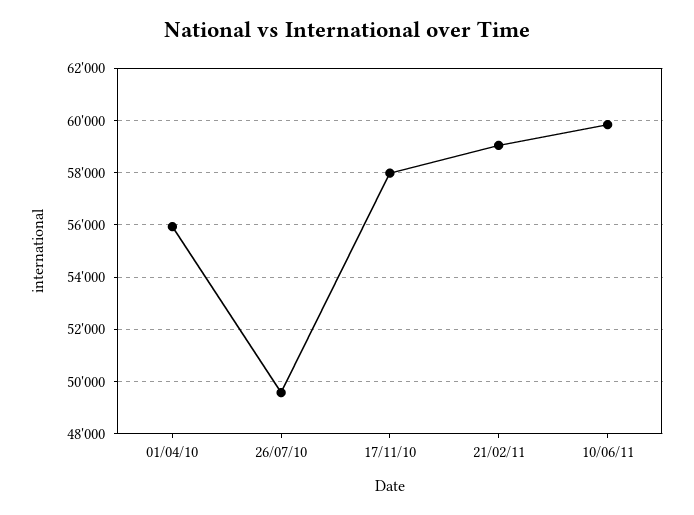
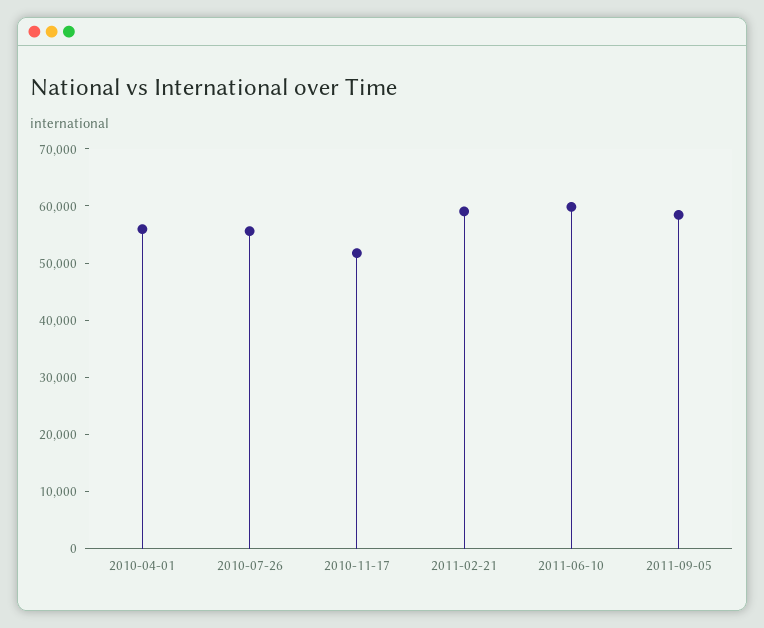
26/07/10: 49500 -> 56000
17/11/10: 58000 -> 52000
2011-09-05: none -> 58000

